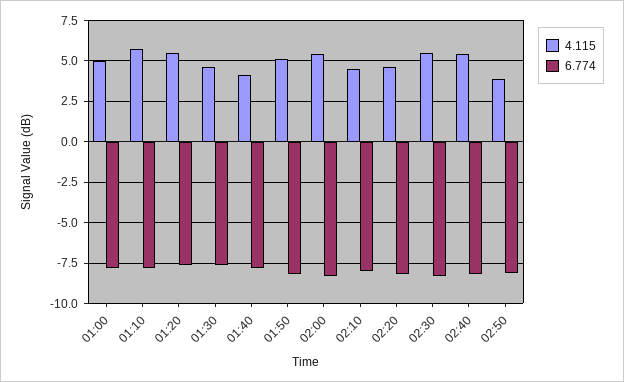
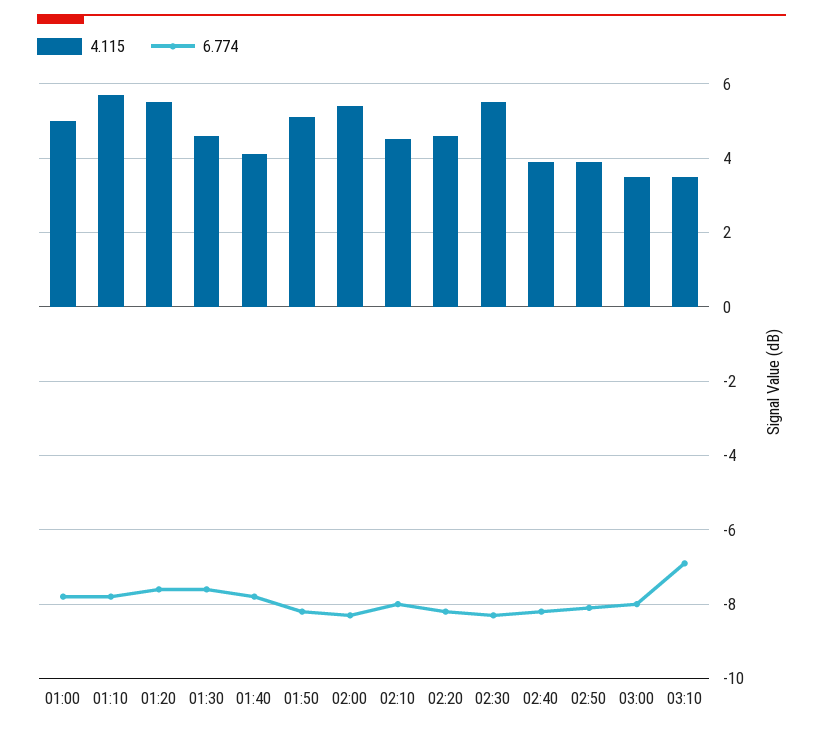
4.115, 02:40: 5.5 -> 4
4.115, 03:00: none -> 3.5
6.774, 03:00: none -> -8
4.115, 03:10: none -> 3.5
6.774, 03:10: none -> -7

